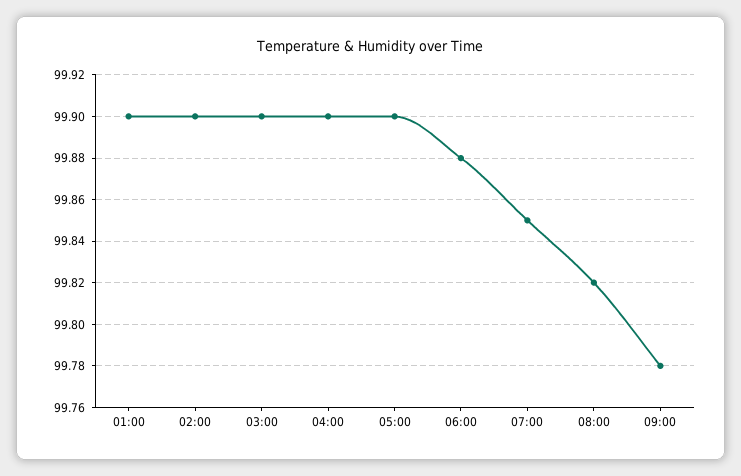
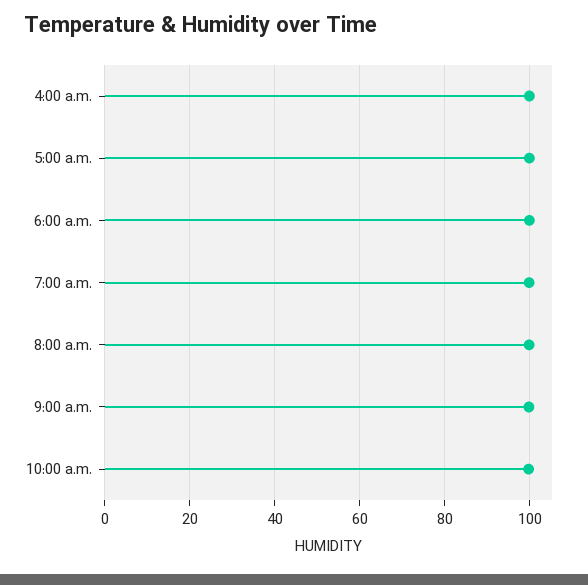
01:00: 99.9 -> none
02:00: 99.9 -> none
03:00: 99.9 -> none
10:00 a.m.: none -> 100

